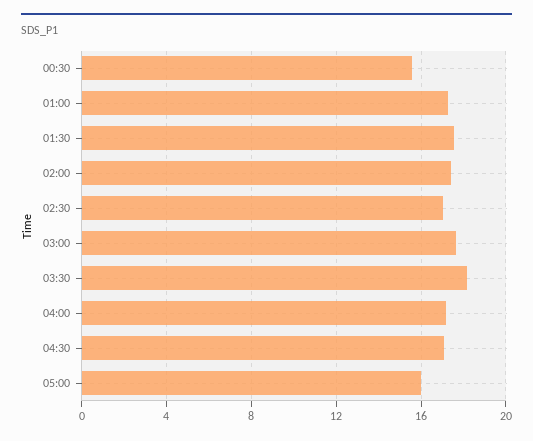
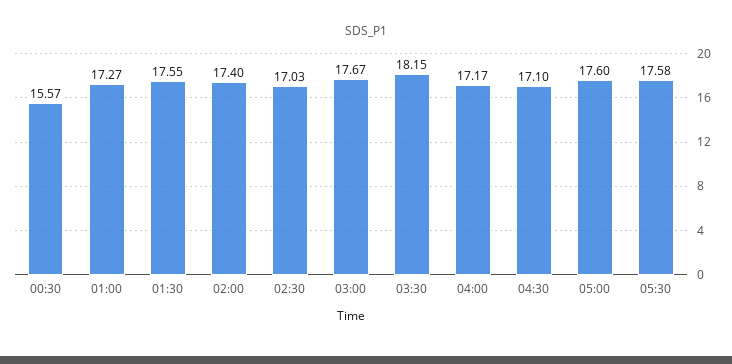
05:00: 16 -> 17.6
05:30: none -> 17.58

